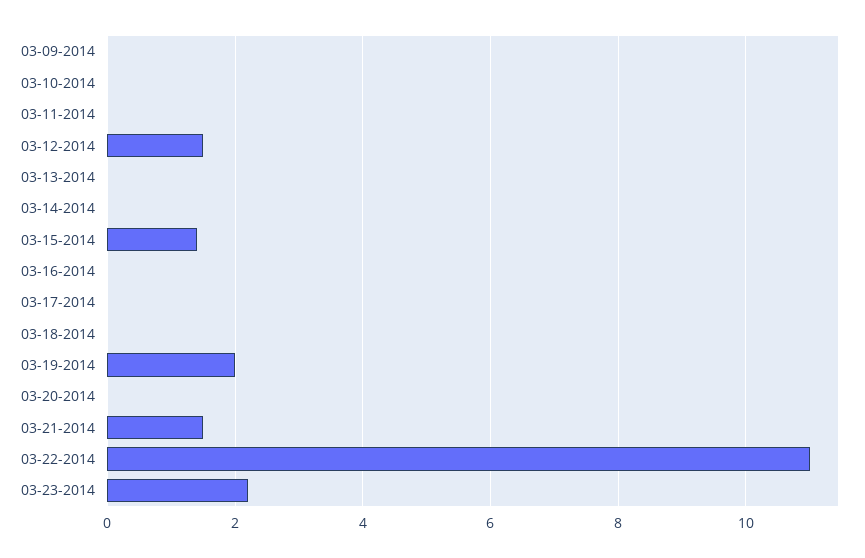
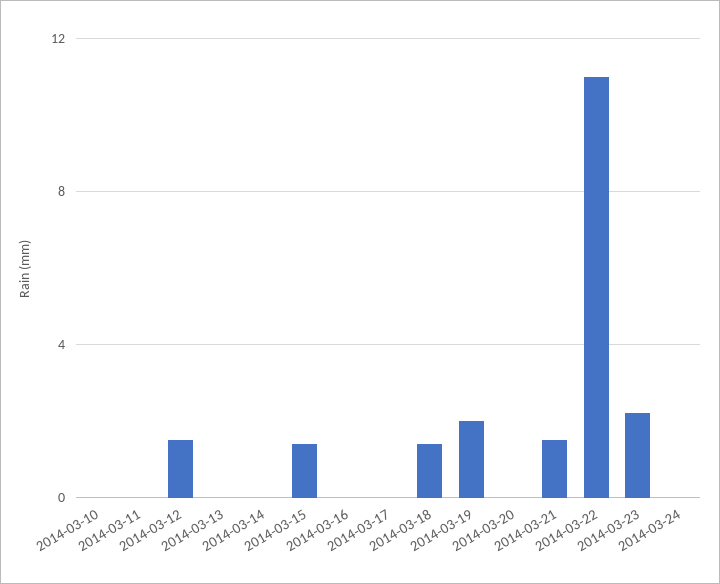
03-09-2014: 0 -> none
03-18-2014: 0 -> 1.5
2014-03-24: none -> 0

